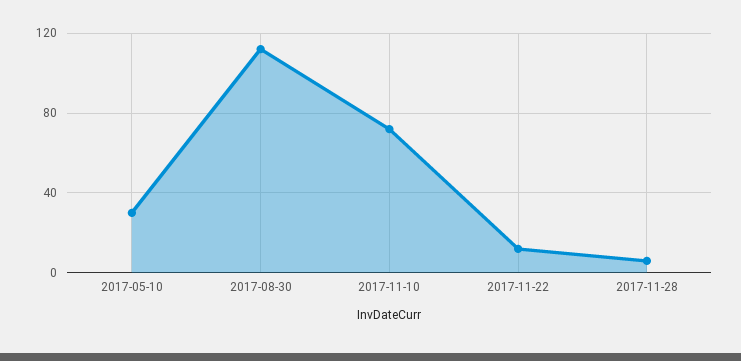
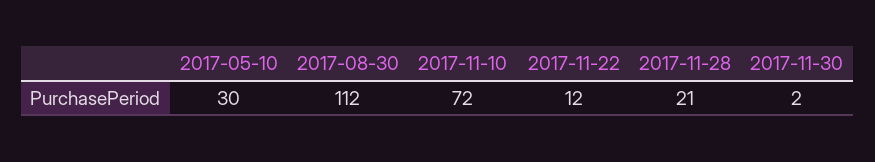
2017-11-28: 5 -> 21
2017-11-30: none -> 2

